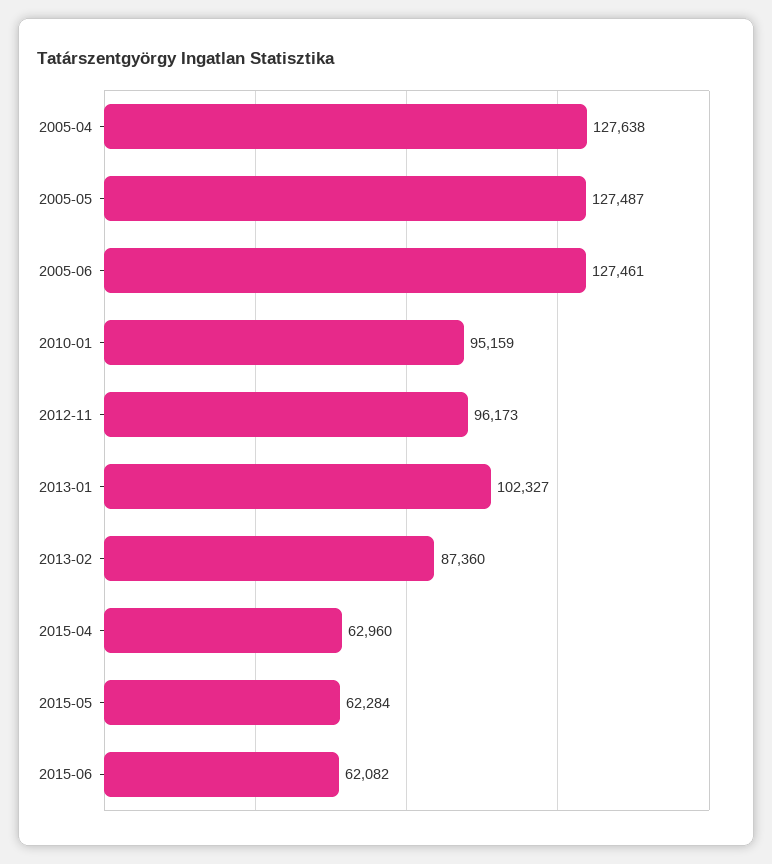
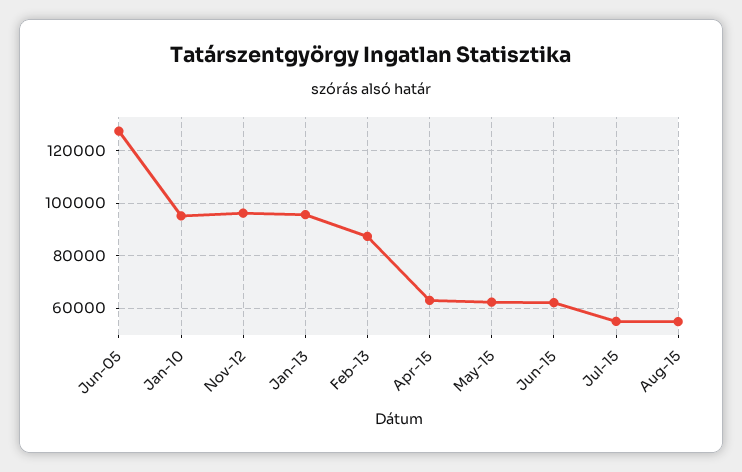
2005-04: 127638 -> none
2005-05: 127487 -> none
2013-01: 102327 -> 95000
Jul-15: none -> 55000
Aug-15: none -> 55000

